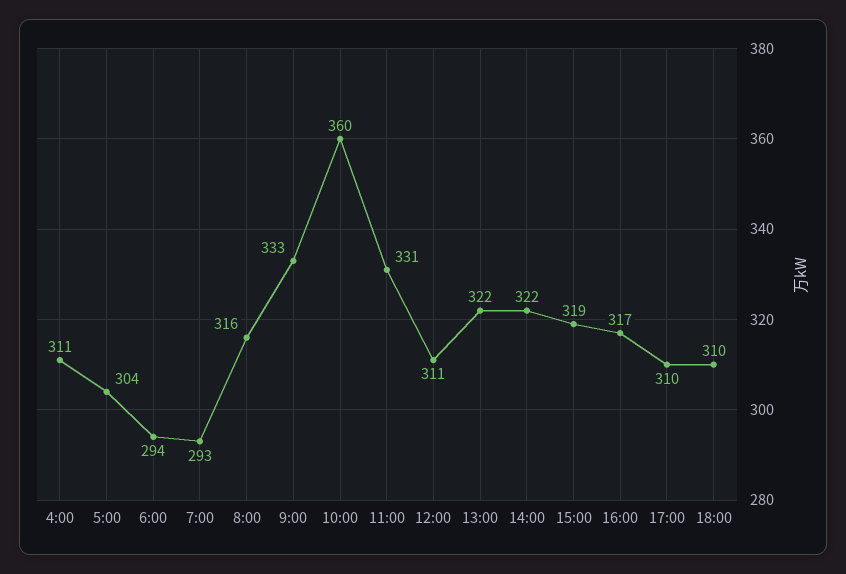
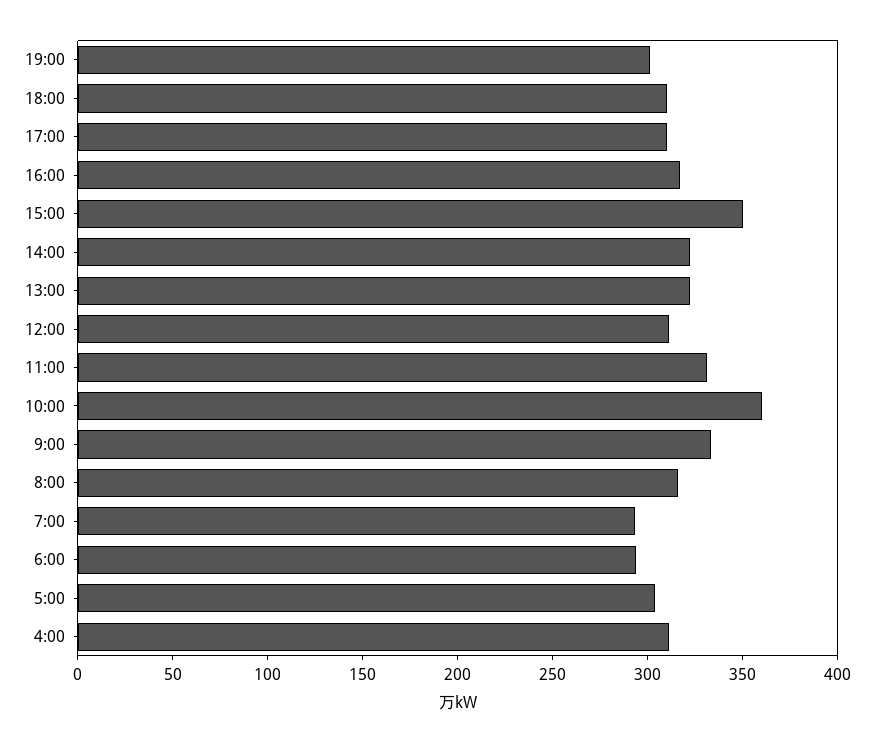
15:00: 319 -> 350
19:00: none -> 300

